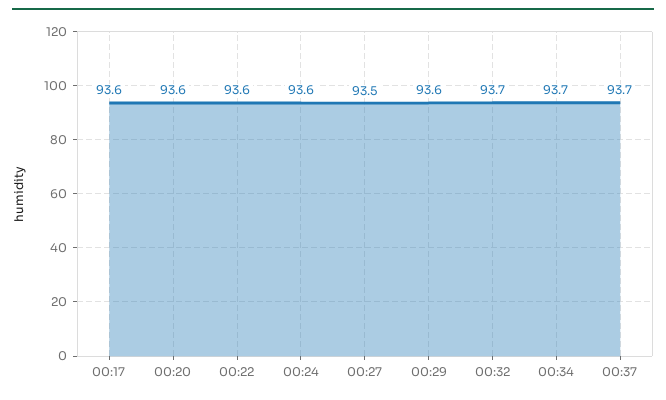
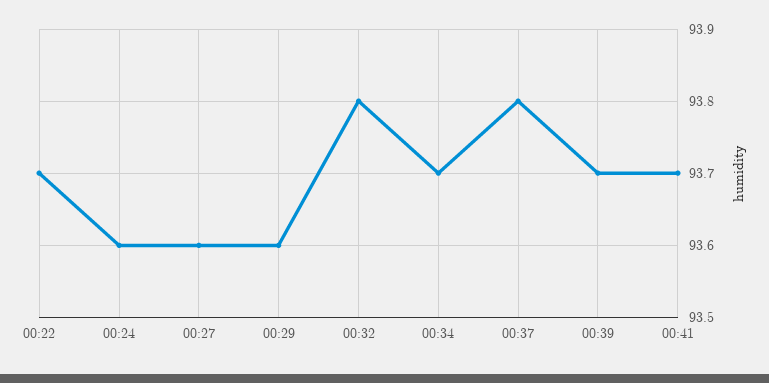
00:17: 93.6 -> none
00:20: 93.6 -> none
00:22: 93.6 -> 93.7
00:27: 93.5 -> 93.6
00:32: 93.7 -> 93.8
00:37: 93.7 -> 93.8
00:39: none -> 93.7
00:41: none -> 93.7

